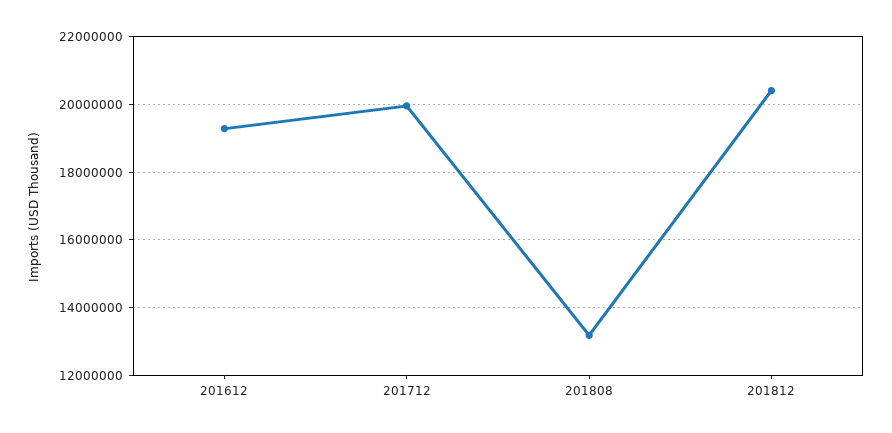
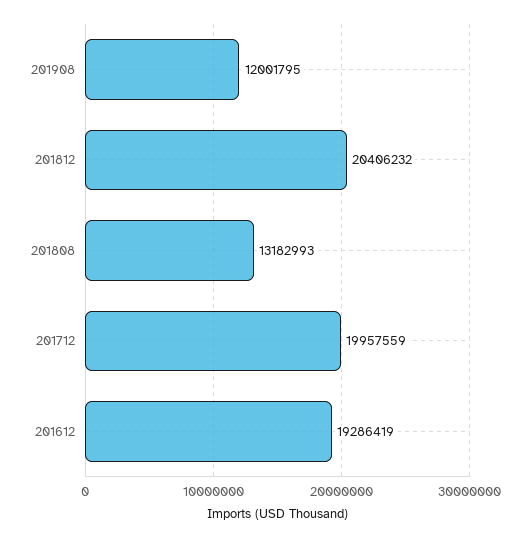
201908: none -> 12001795

